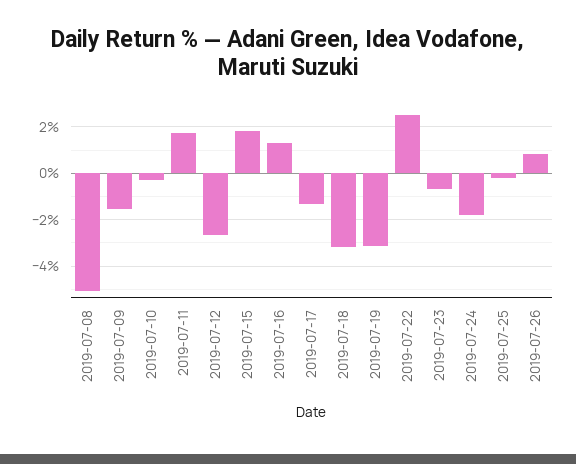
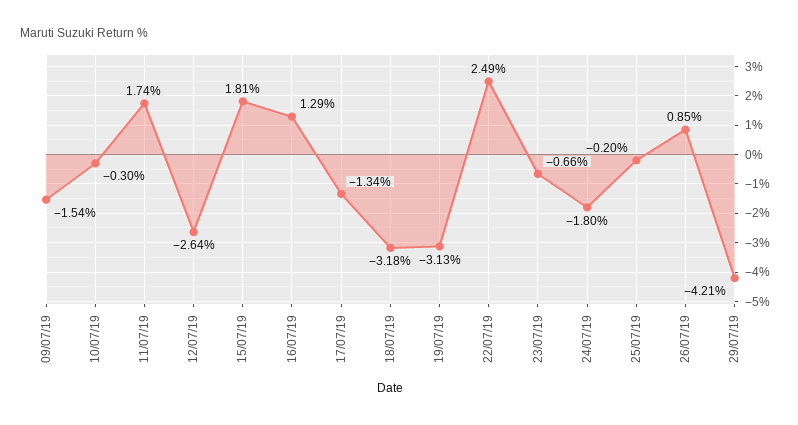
2019-07-08: -5 -> none
29/07/19: none -> -4.21

